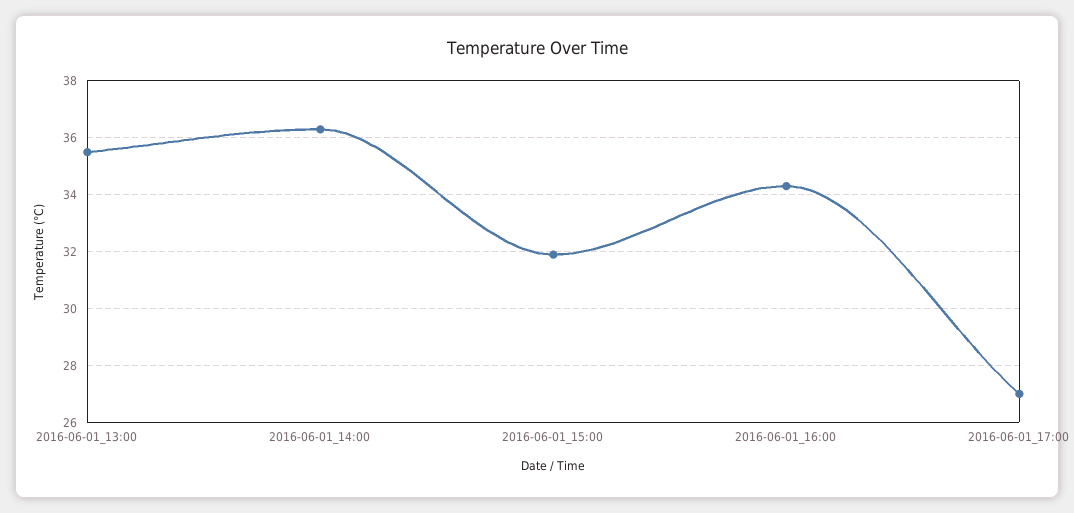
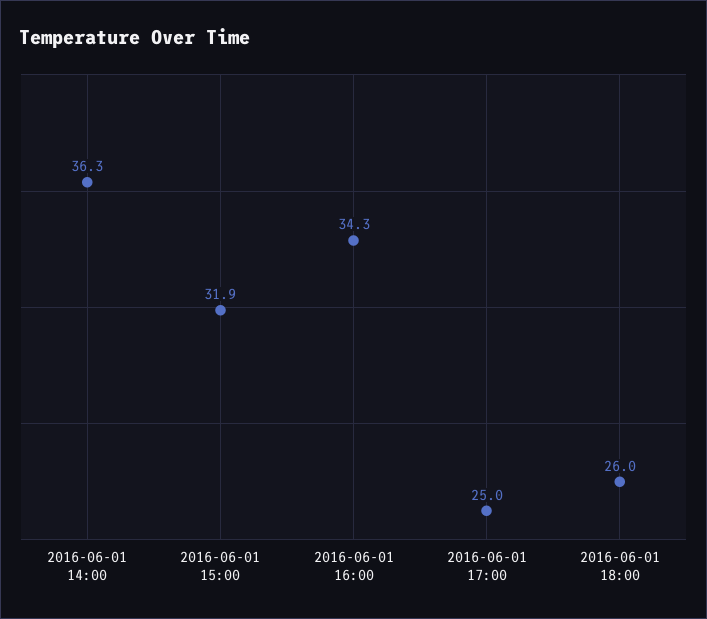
2016-06-01_13:00: 35.5 -> none
2016-06-01_17:00: 27 -> 25
2016-06-01 18:00: none -> 26

